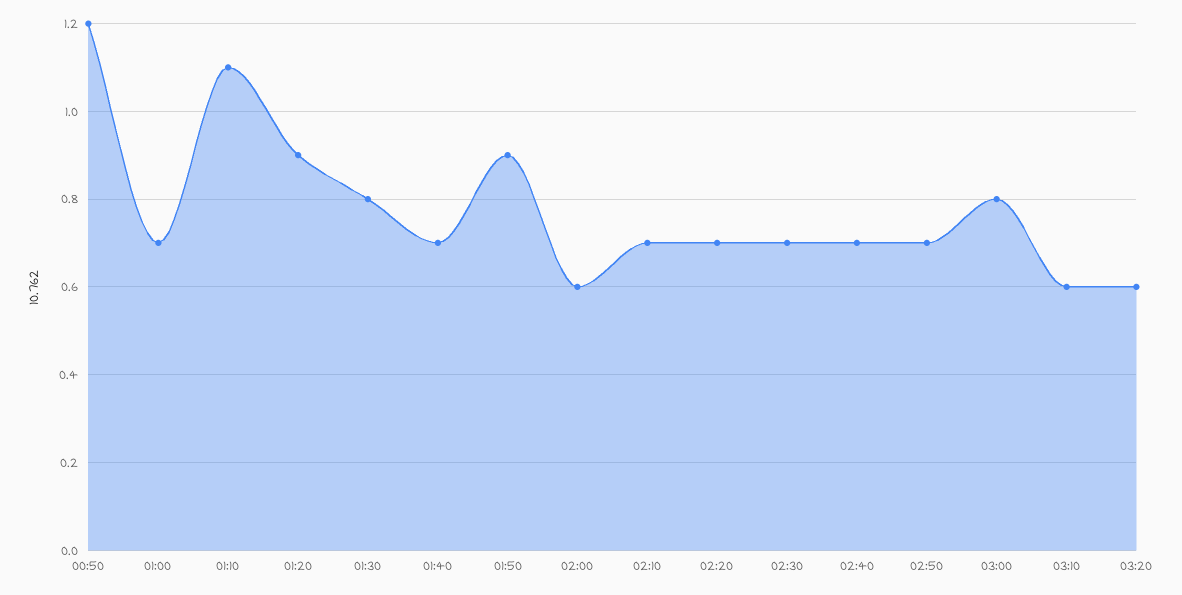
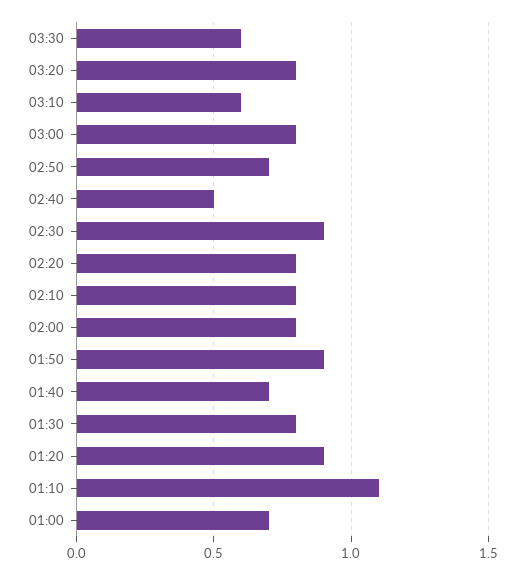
00:50: 1.2 -> none
02:00: 0.6 -> 0.8
02:10: 0.7 -> 0.8
02:20: 0.7 -> 0.8
02:30: 0.7 -> 0.9
02:40: 0.7 -> 0.5
03:20: 0.6 -> 0.8
03:30: none -> 0.6

